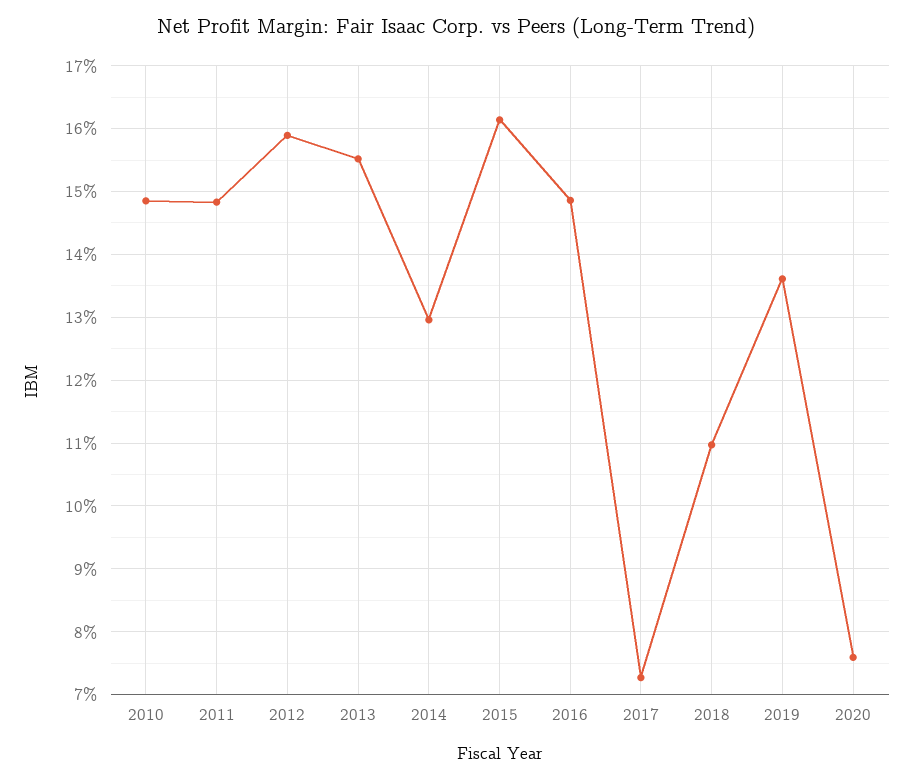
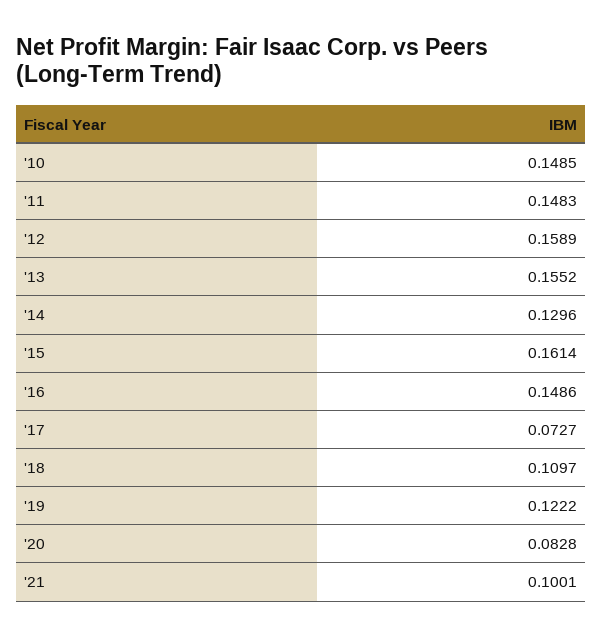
2019: 0.136 -> 0.1222
2020: 0.076 -> 0.0828
'21: none -> 0.1001

